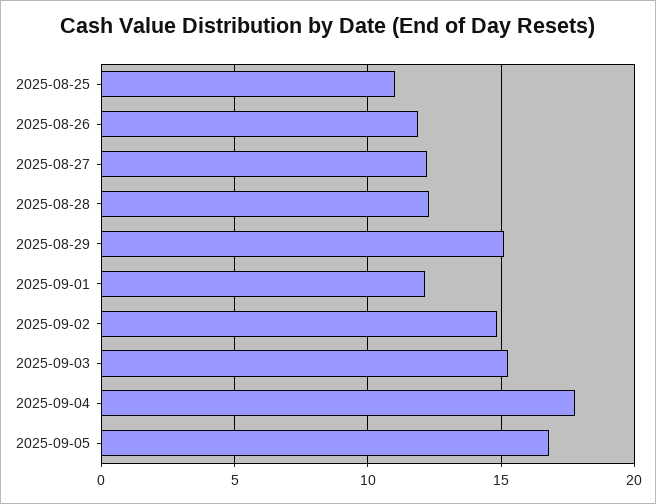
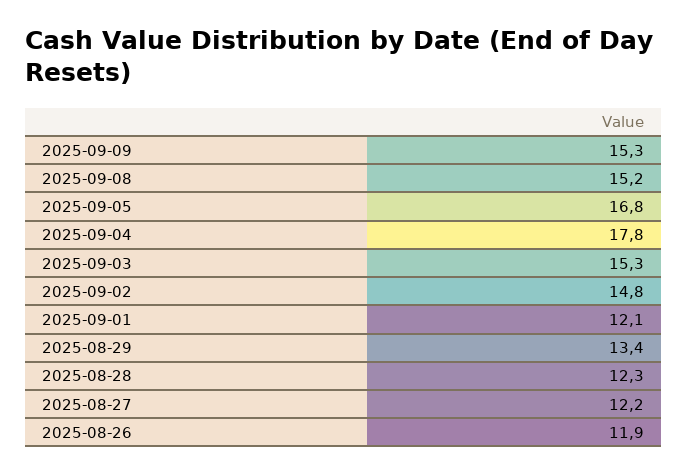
2025-08-25: 11 -> none
2025-08-29: 15 -> 13.4
2025-09-09: none -> 15.3
2025-09-08: none -> 15.2

